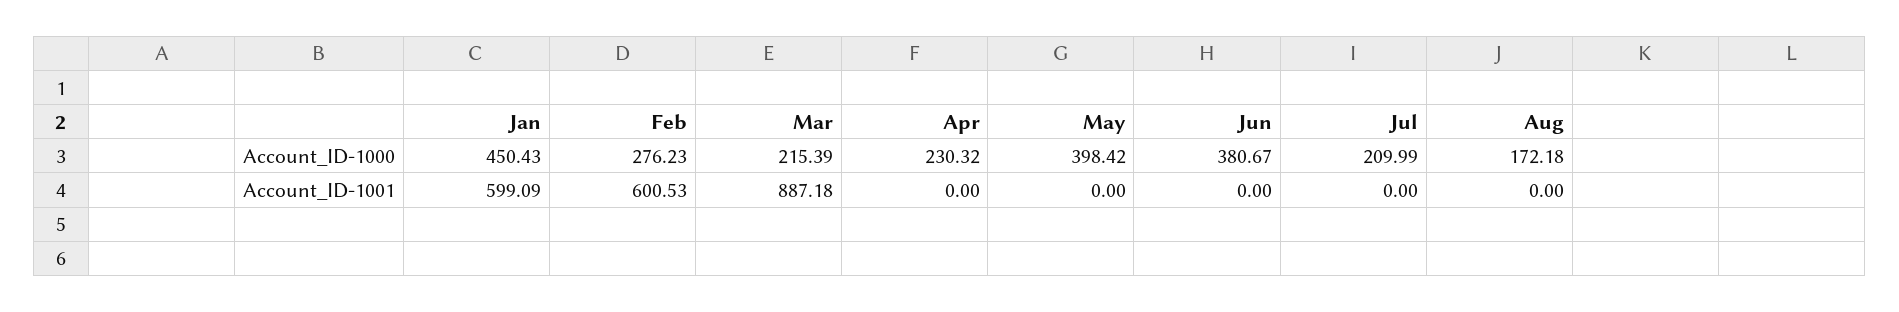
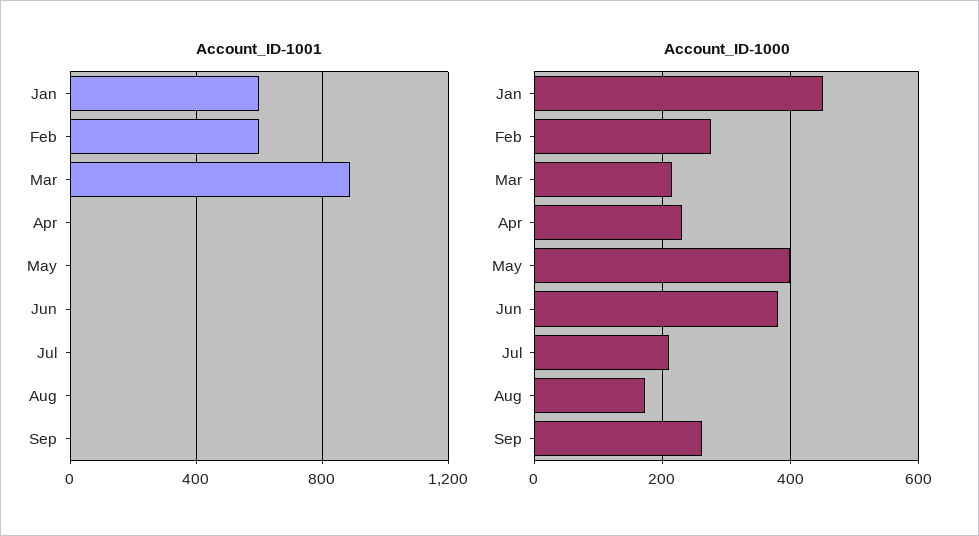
Account_ID-1001, Sep: none -> 0
Account_ID-1000, Sep: none -> 260

